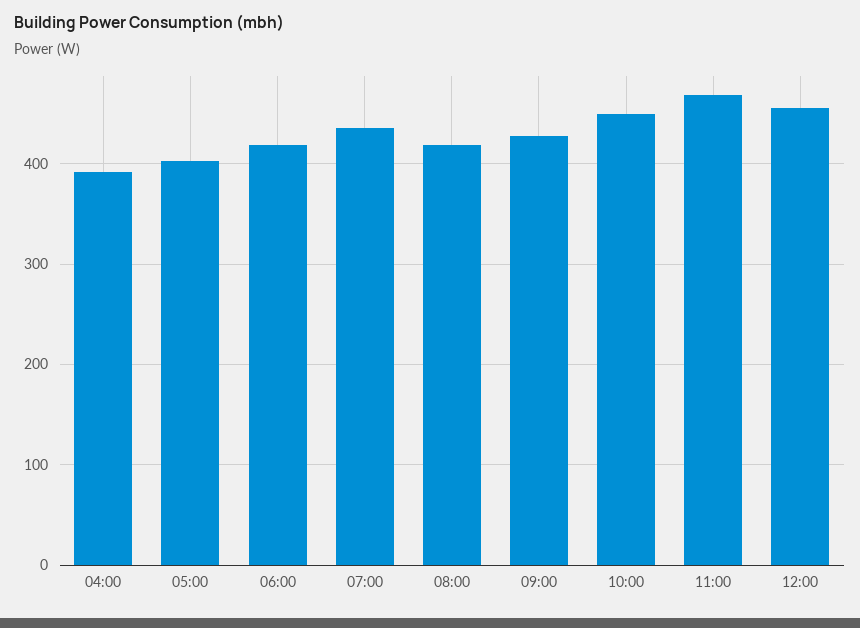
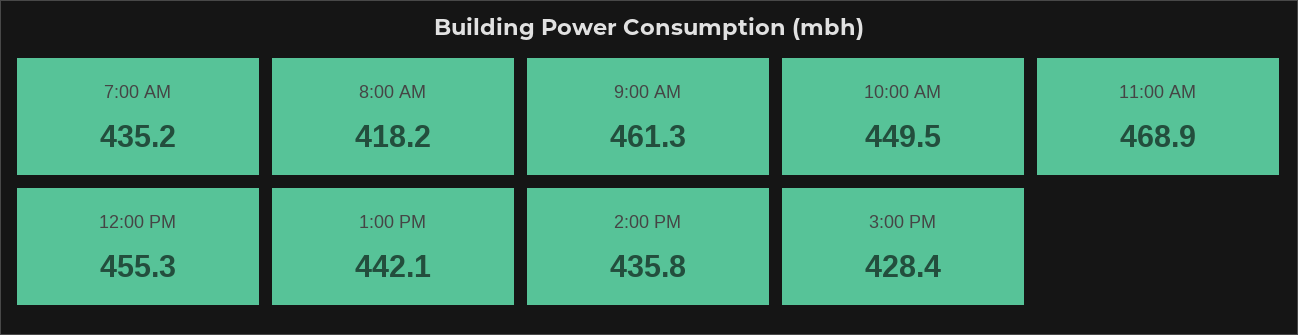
04:00: 390 -> none
05:00: 400 -> none
06:00: 420 -> none
09:00: 430 -> 461.3
1:00 PM: none -> 442.1
2:00 PM: none -> 435.8
3:00 PM: none -> 428.4

